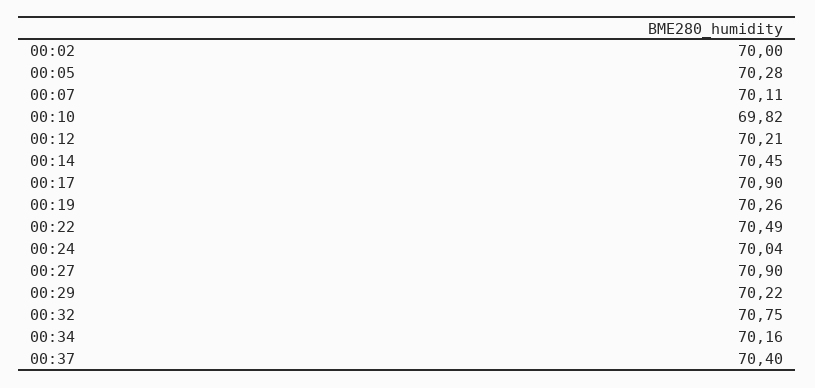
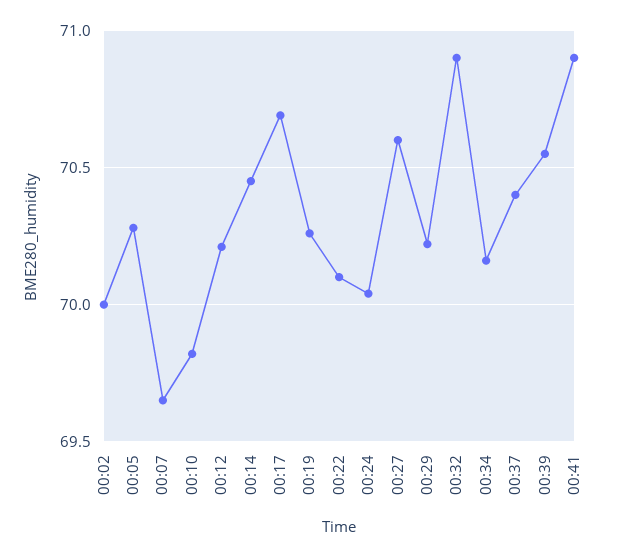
00:07: 70.11 -> 69.65
00:17: 70.9 -> 70.7
00:22: 70.49 -> 70.1
00:27: 70.9 -> 70.6
00:32: 70.75 -> 70.9
00:39: none -> 70.55
00:41: none -> 70.9

